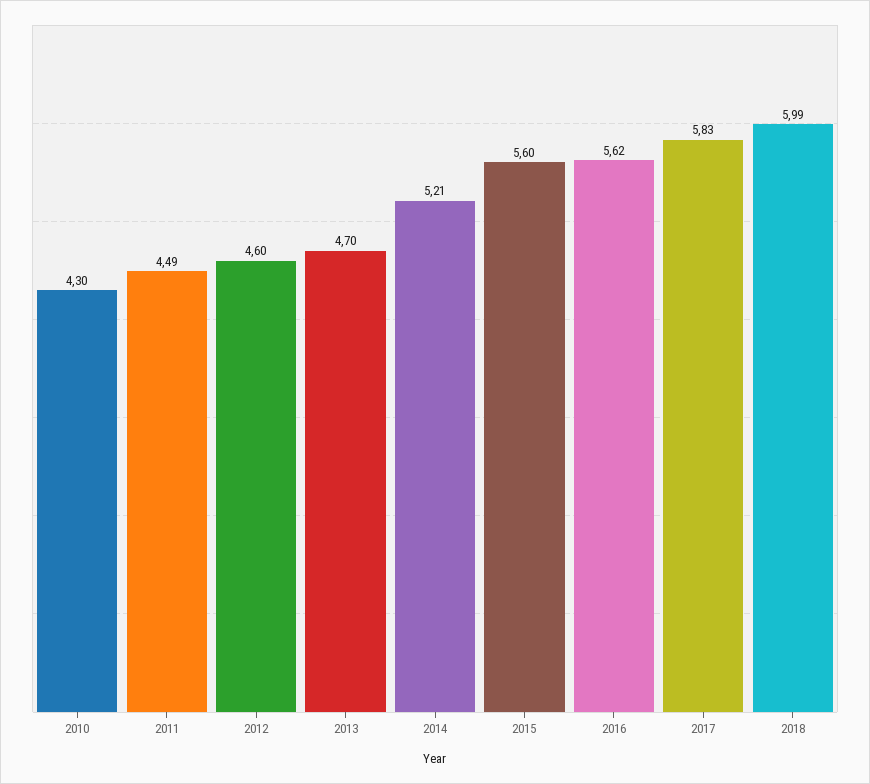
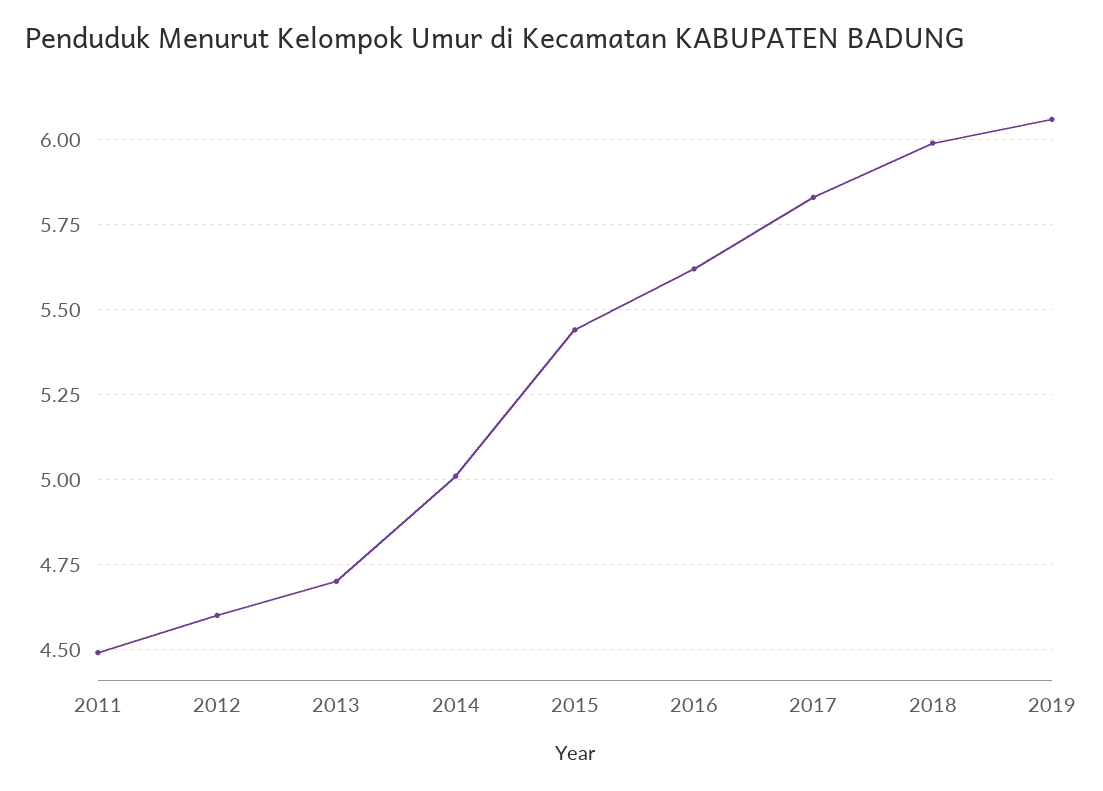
2010: 4.3 -> none
2014: 5.21 -> 5
2015: 5.6 -> 5.45
2019: none -> 6.05

